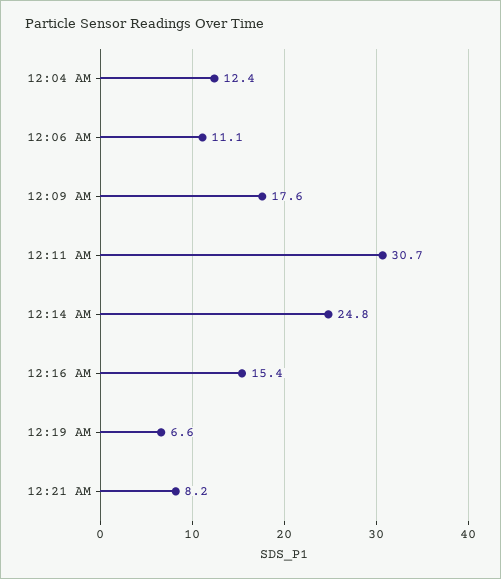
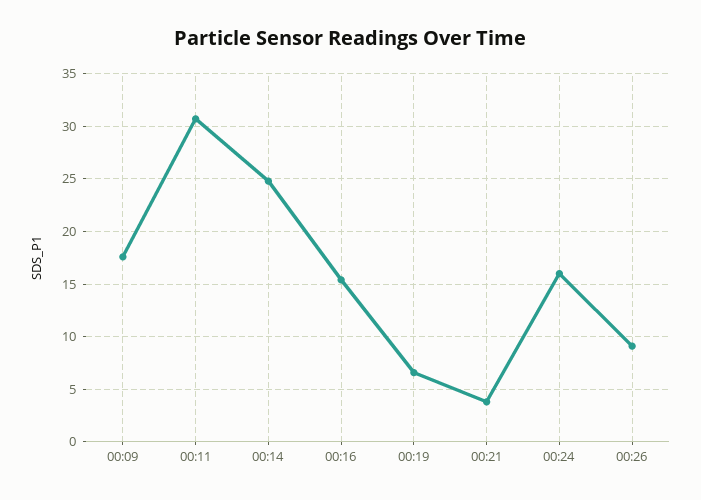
12:04 AM: 12.4 -> none
12:06 AM: 11.1 -> none
12:21 AM: 8.2 -> 4
00:24: none -> 16
00:26: none -> 9

